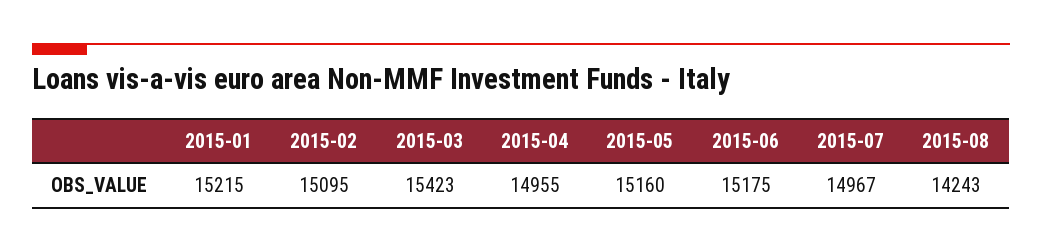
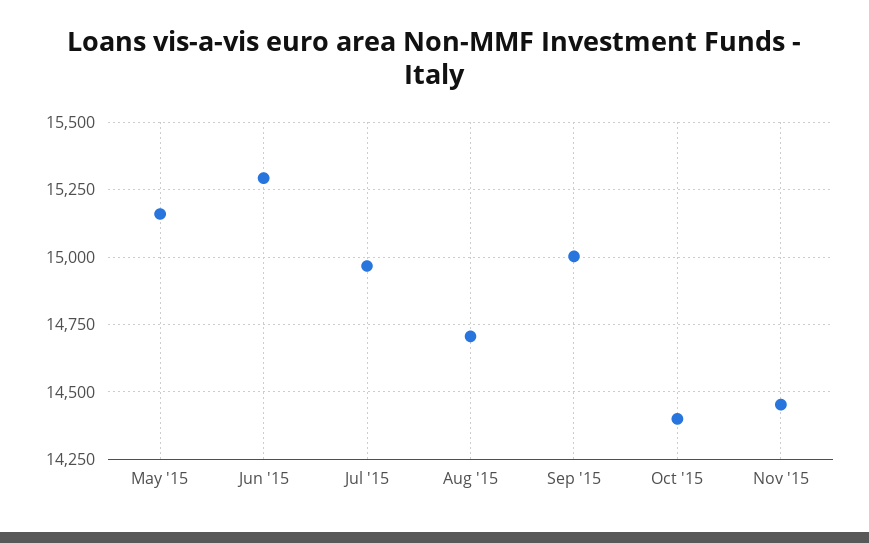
2015-01: 15215 -> none
2015-02: 15095 -> none
2015-03: 15423 -> none
2015-04: 14955 -> none
2015-06: 15175 -> 15300
2015-08: 14243 -> 14700
Sep '15: none -> 15000
Oct '15: none -> 14400
Nov '15: none -> 14450

